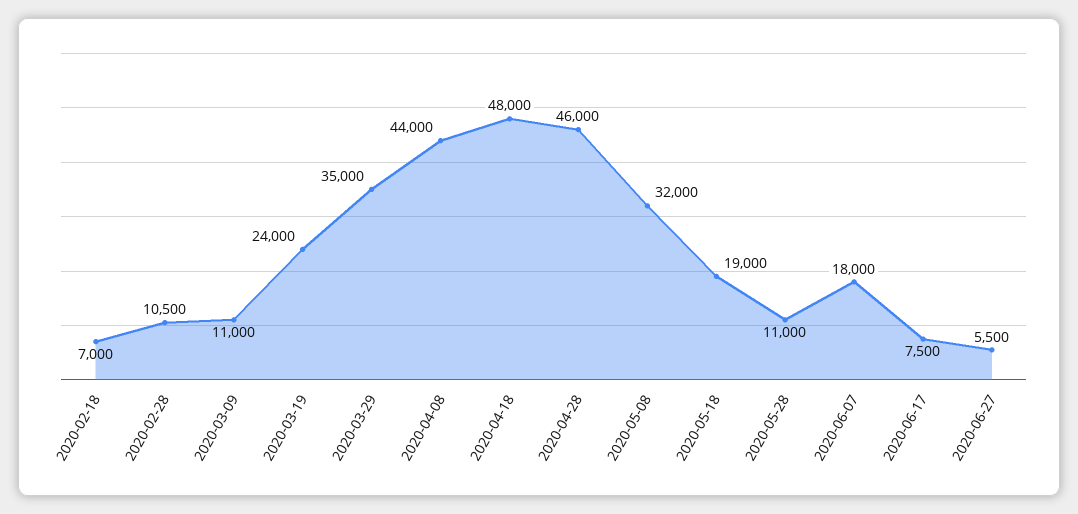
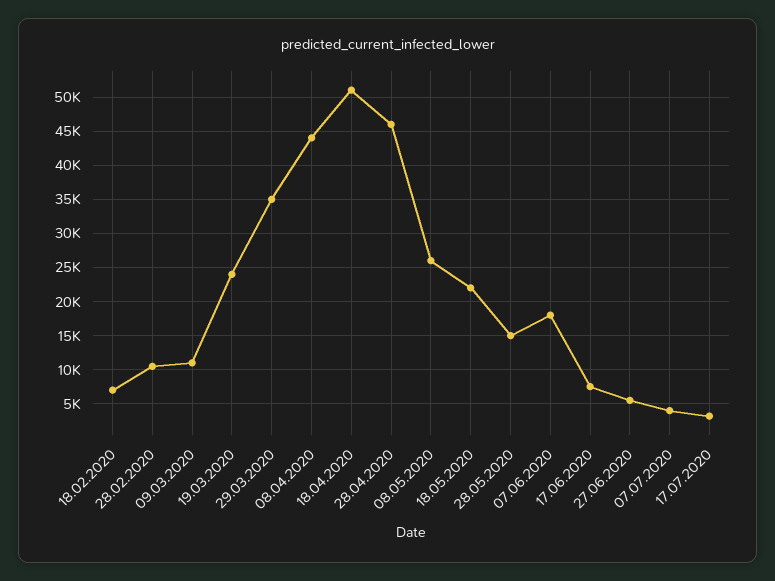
2020-04-18: 48000 -> 51000
2020-05-08: 32000 -> 26000
2020-05-18: 19000 -> 22000
2020-05-28: 11000 -> 15000
07.07.2020: none -> 4000
17.07.2020: none -> 3000

